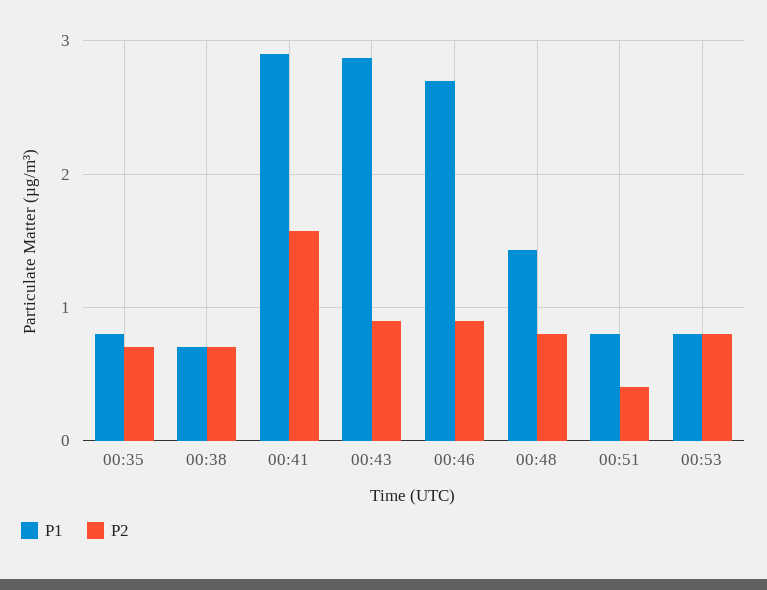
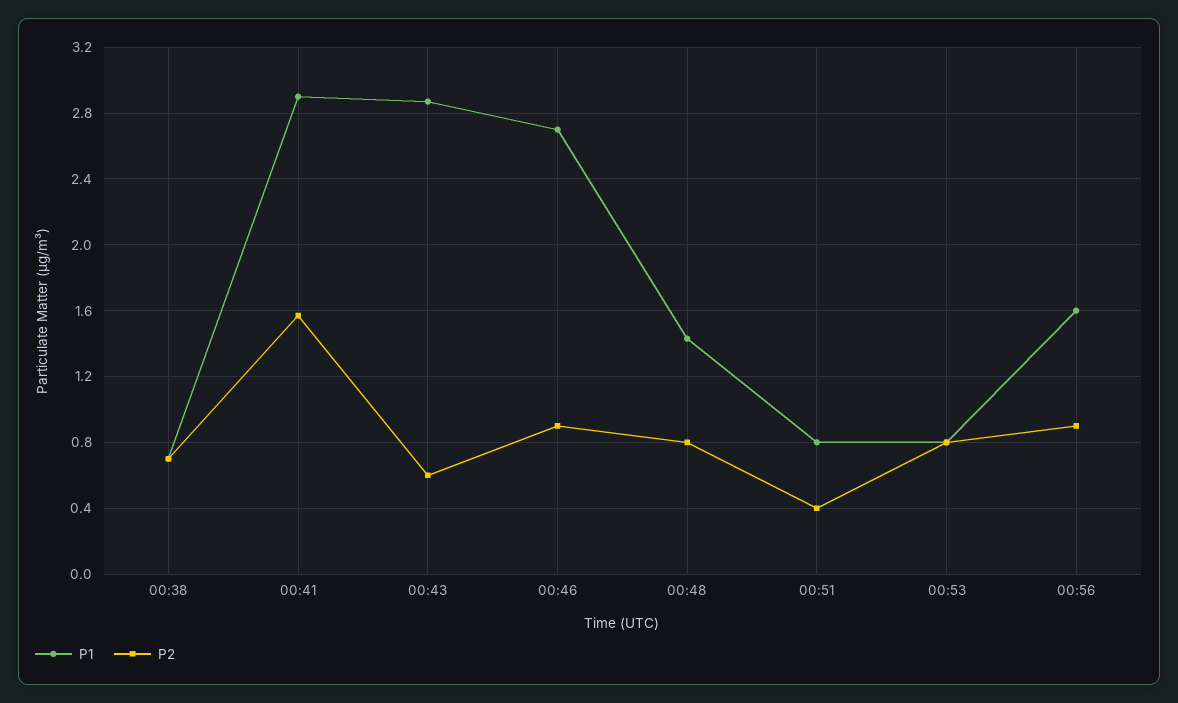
P1, 00:35: 0.8 -> none
P2, 00:35: 0.7 -> none
P2, 00:43: 0.9 -> 0.6
P1, 00:56: none -> 1.6
P2, 00:56: none -> 0.9

